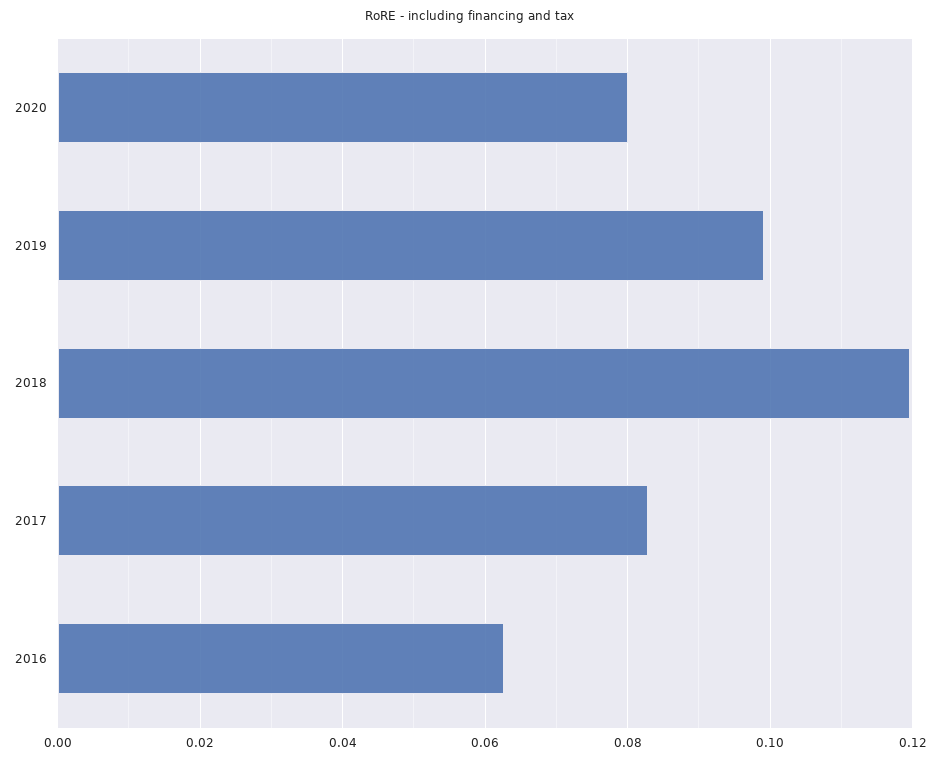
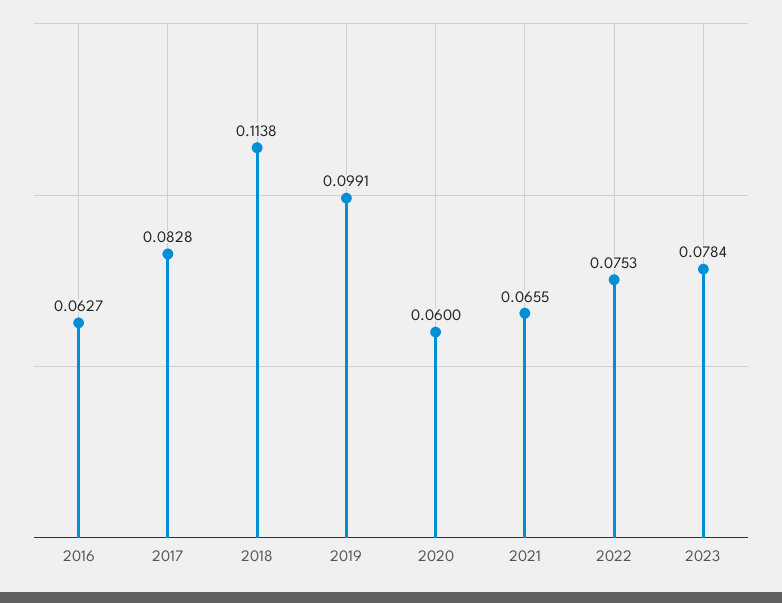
2020: 0.08 -> 0.06
2018: 0.12 -> 0.1138
2021: none -> 0.0655
2022: none -> 0.0753
2023: none -> 0.0784

